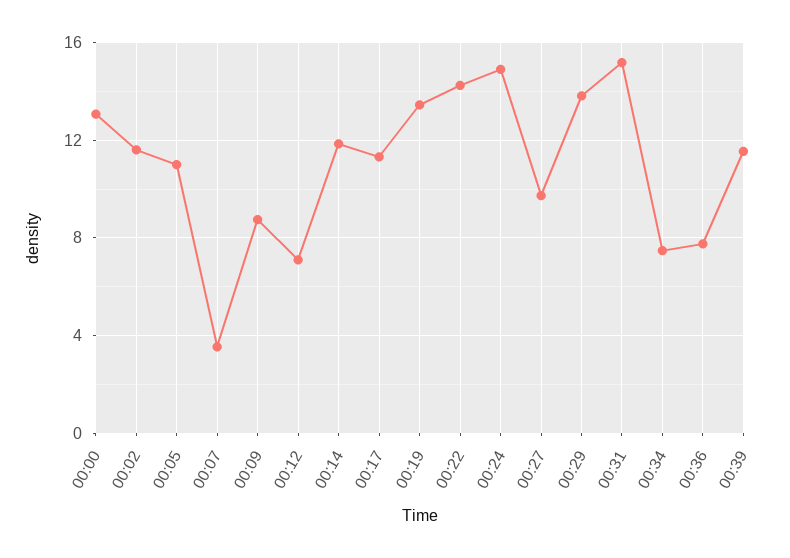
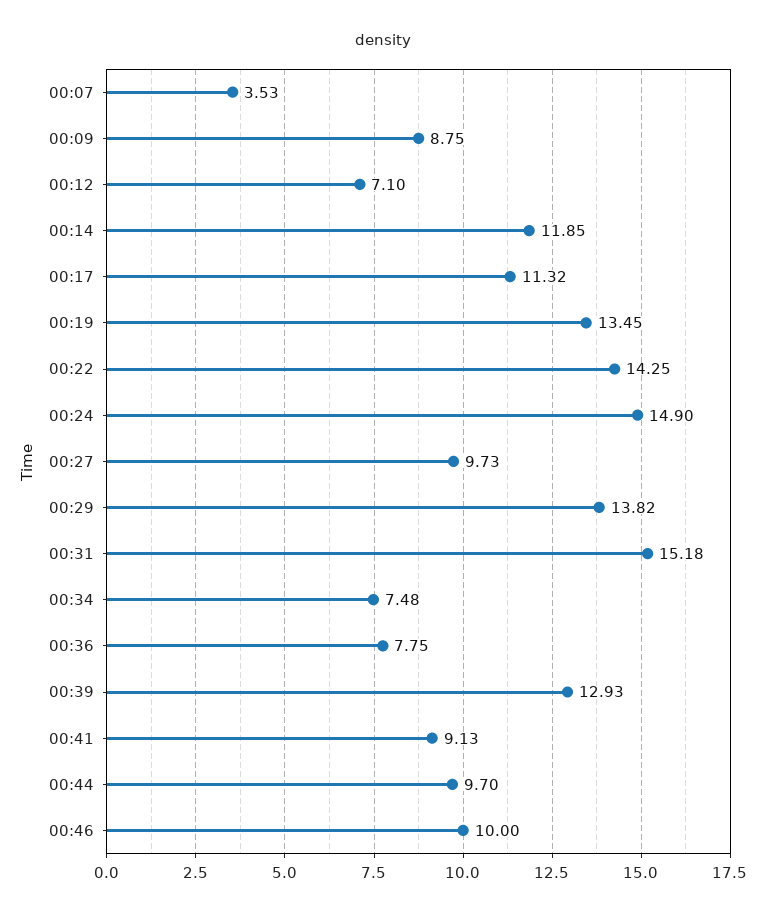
00:00: 13 -> none
00:02: 11.5 -> none
00:05: 11 -> none
00:39: 11.5 -> 12.93
00:41: none -> 9.13
00:44: none -> 9.7
00:46: none -> 10

